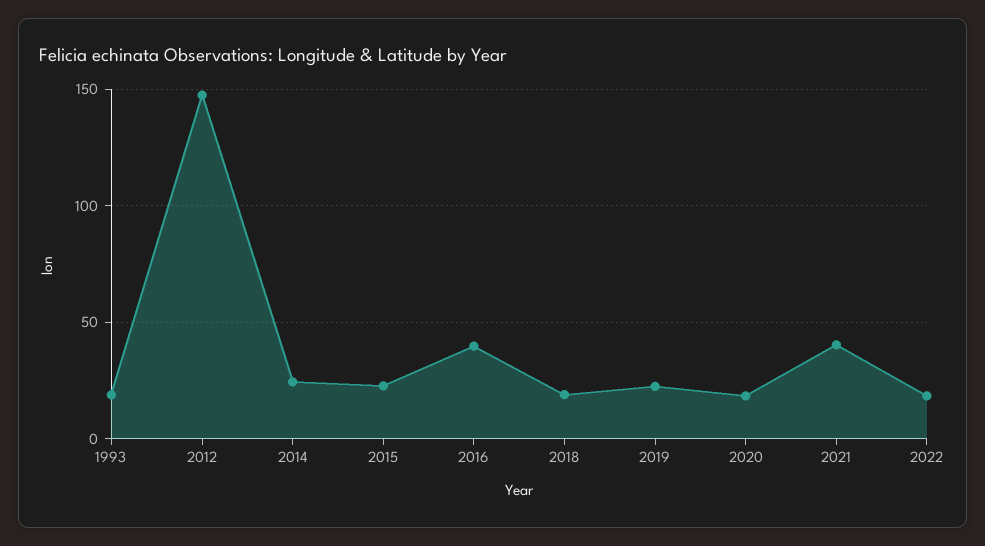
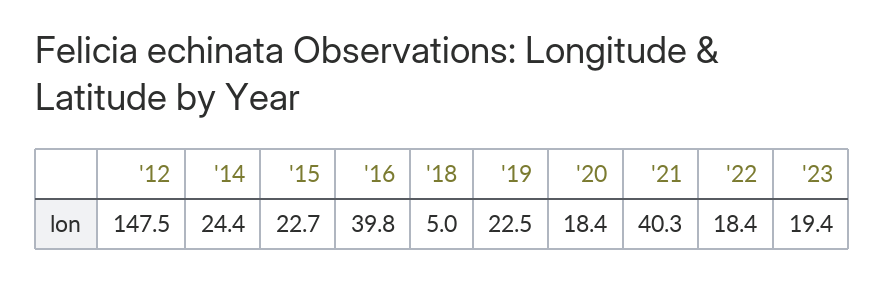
1993: 20 -> none
2018: 20 -> 5
'23: none -> 19.4

